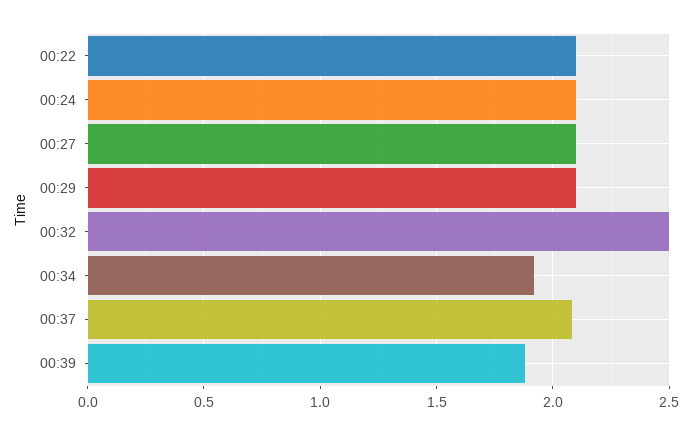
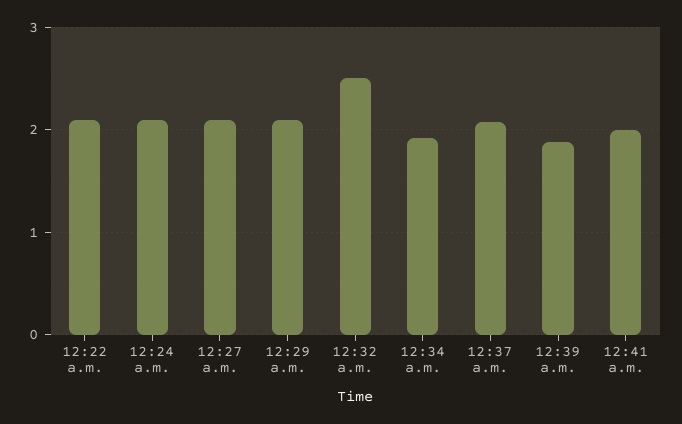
12:41 a.m.: none -> 2

